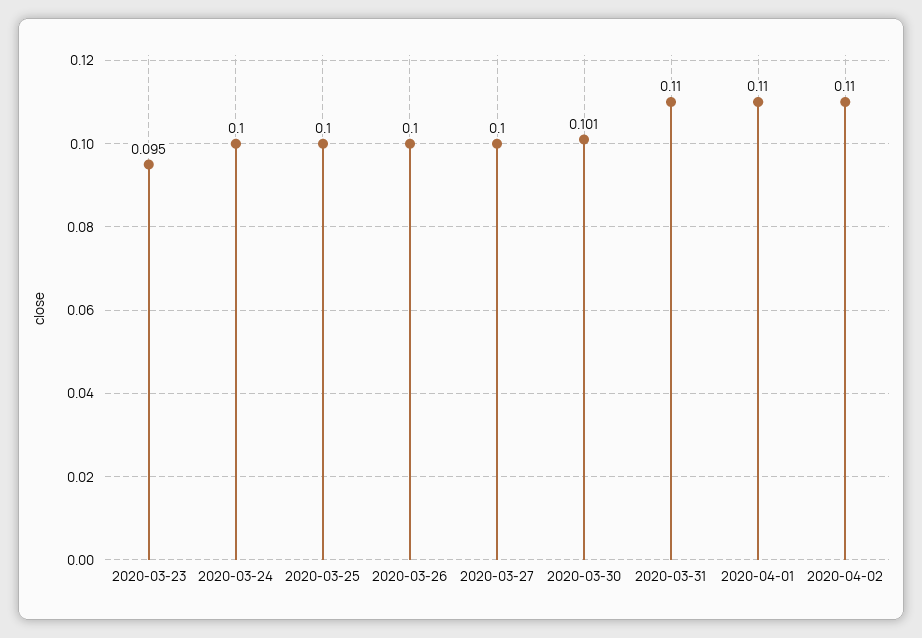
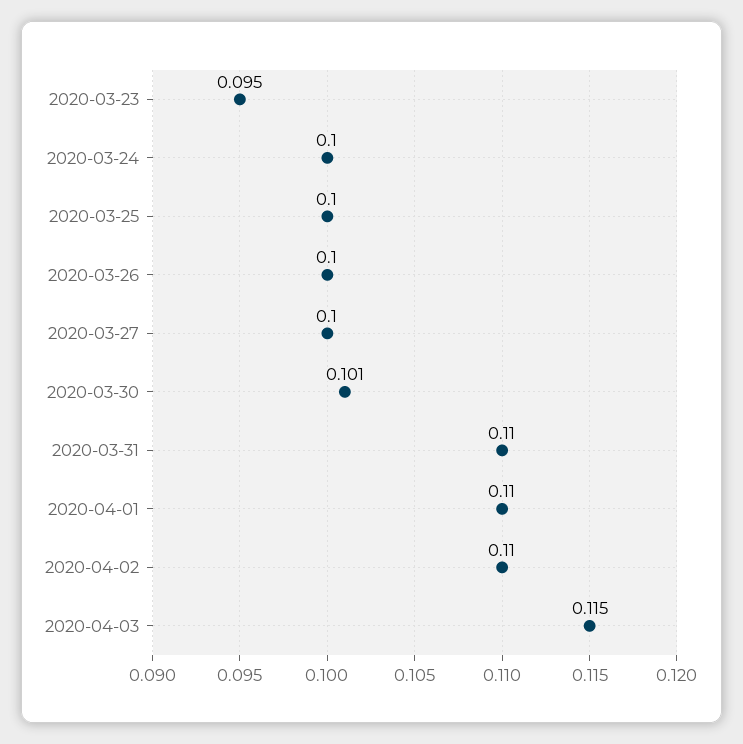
2020-04-03: none -> 0.115

